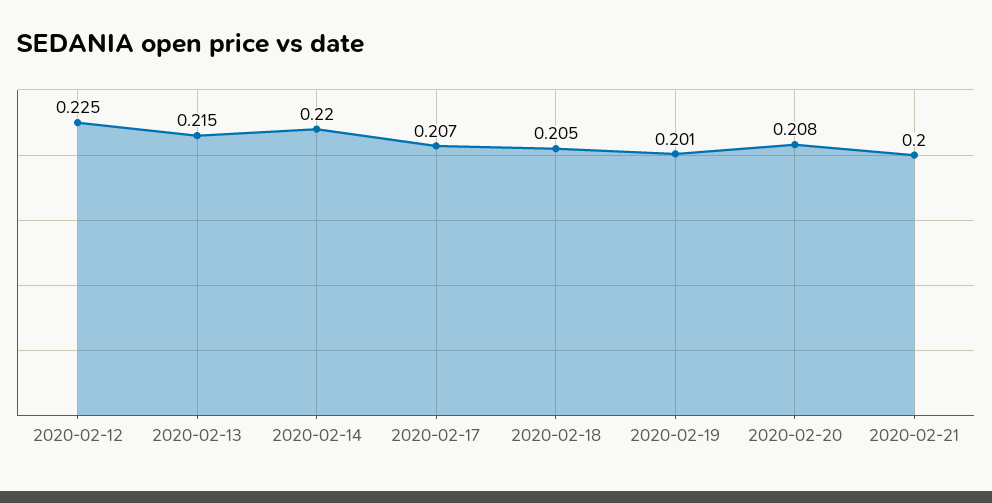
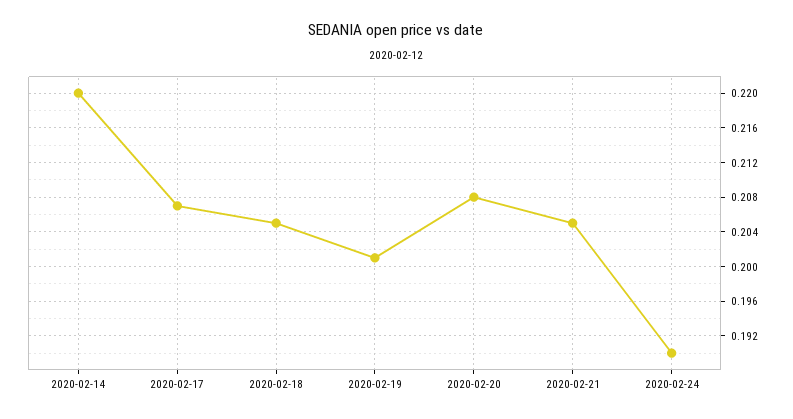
2020-02-12: 0.225 -> none
2020-02-13: 0.215 -> none
2020-02-21: 0.2 -> 0.205
2020-02-24: none -> 0.19

